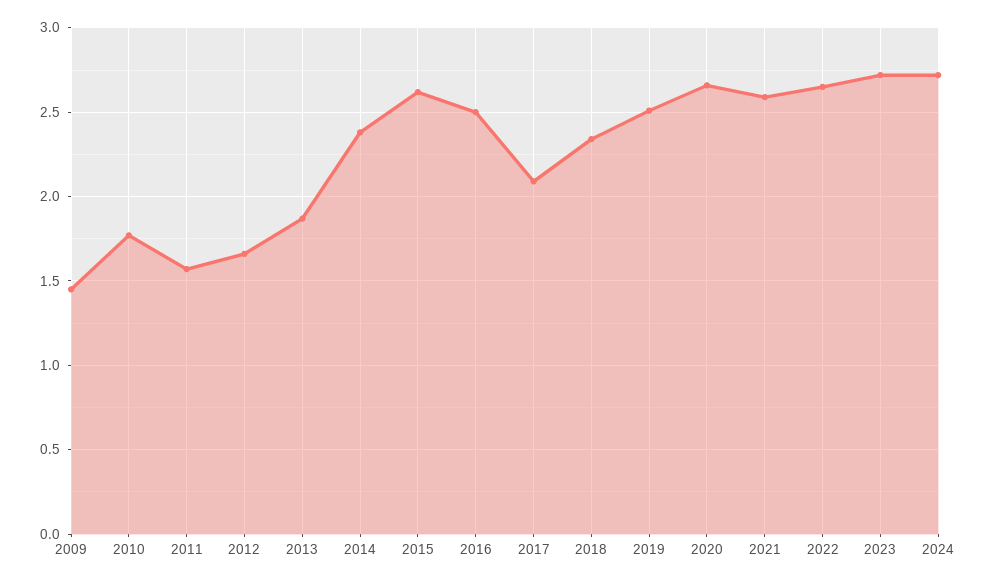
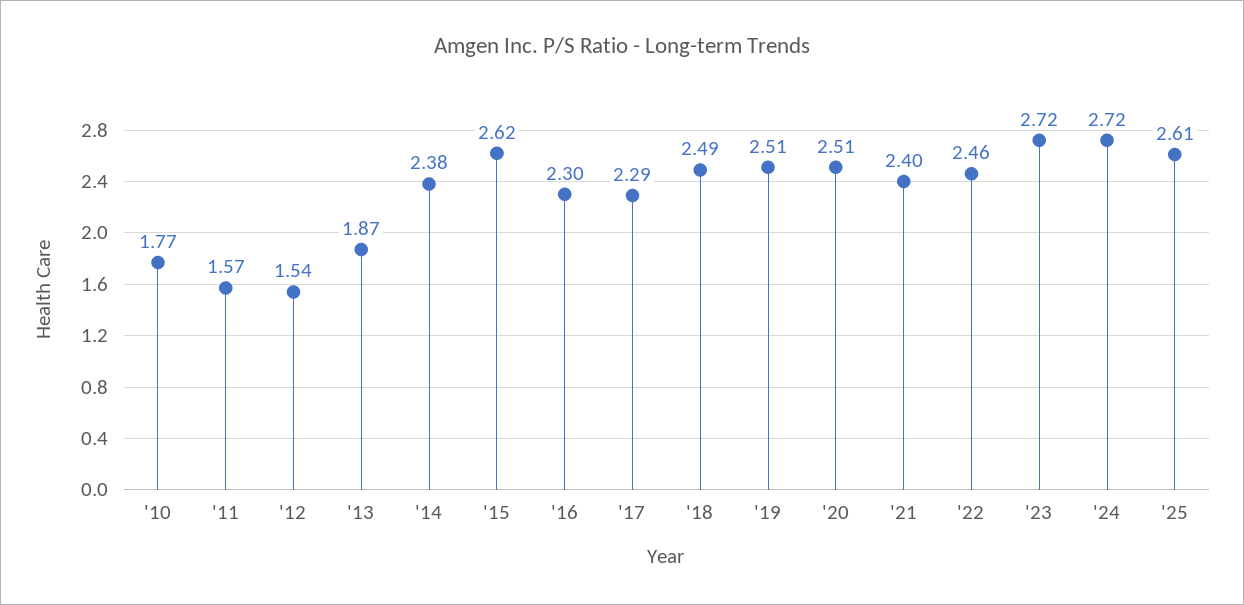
2009: 1.45 -> none
2012: 1.65 -> 1.54
2016: 2.5 -> 2.3
2017: 2.1 -> 2.29
2018: 2.35 -> 2.49
2020: 2.65 -> 2.51
2021: 2.6 -> 2.4
2022: 2.65 -> 2.46
'25: none -> 2.61

